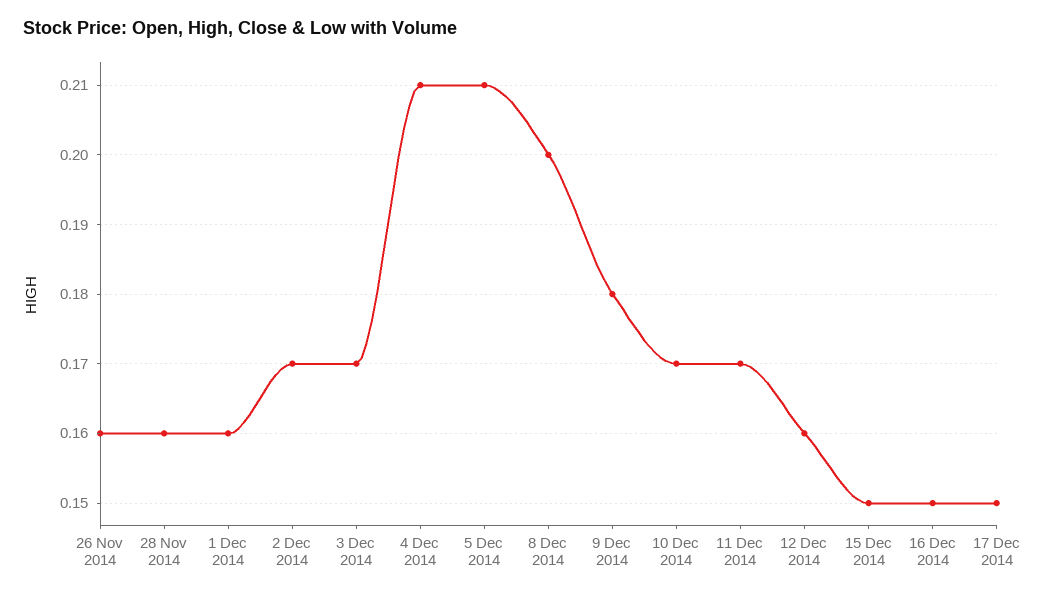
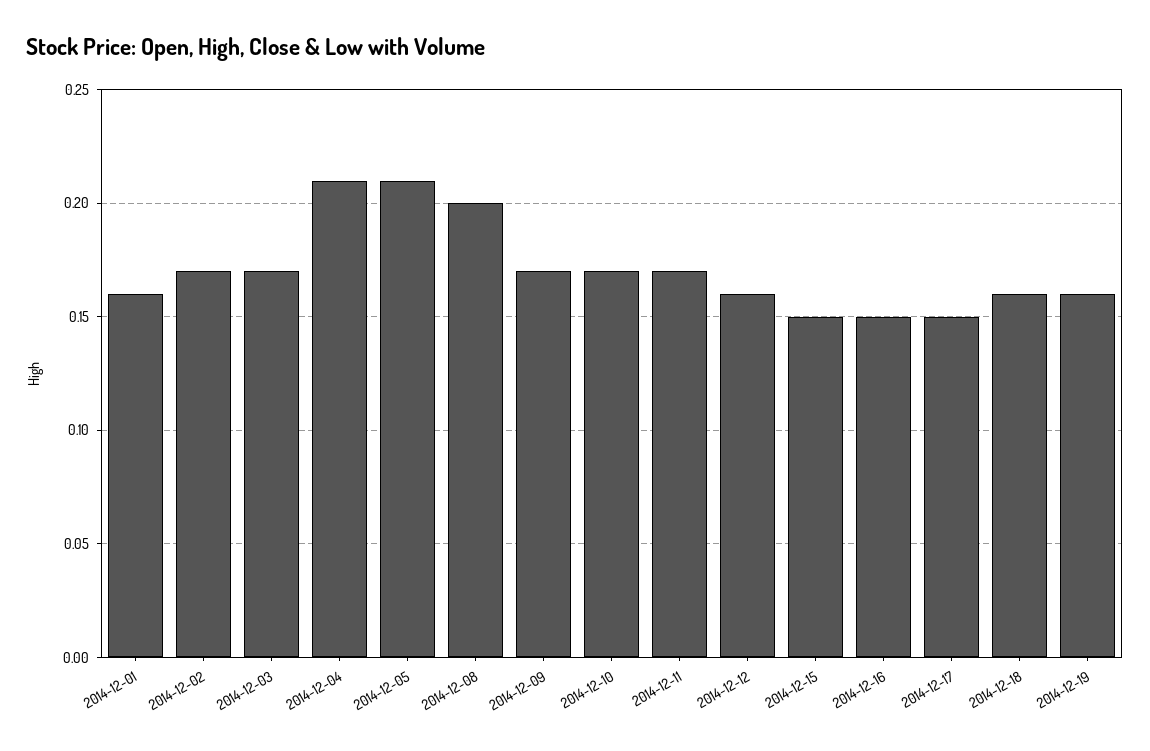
26 Nov 2014: 0.16 -> none
28 Nov 2014: 0.16 -> none
9 Dec 2014: 0.18 -> 0.17
2014-12-18: none -> 0.16
2014-12-19: none -> 0.16

